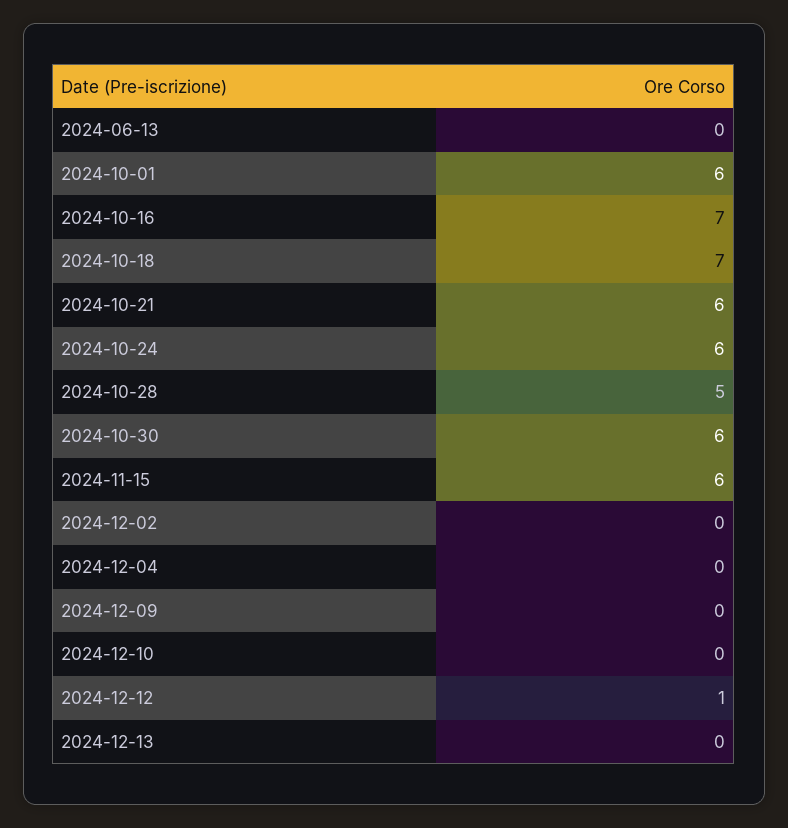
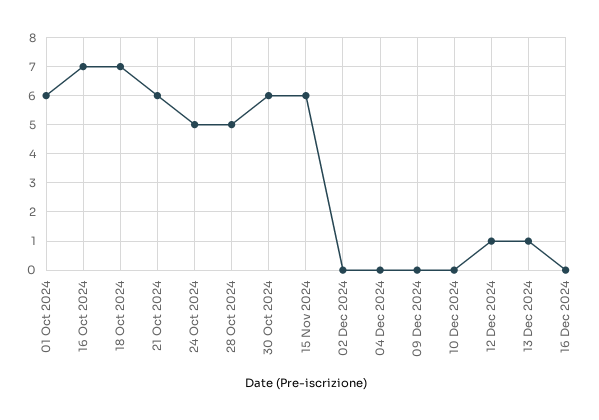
2024-06-13: 0 -> none
2024-10-24: 6 -> 5
2024-12-13: 0 -> 1
16 Dec 2024: none -> 0

